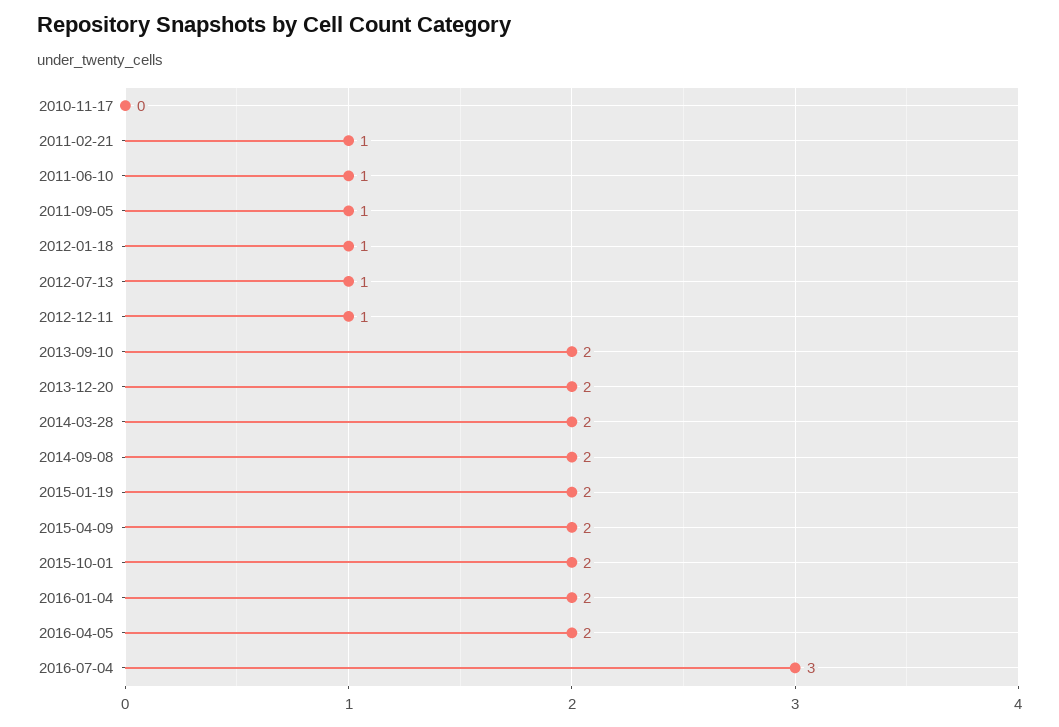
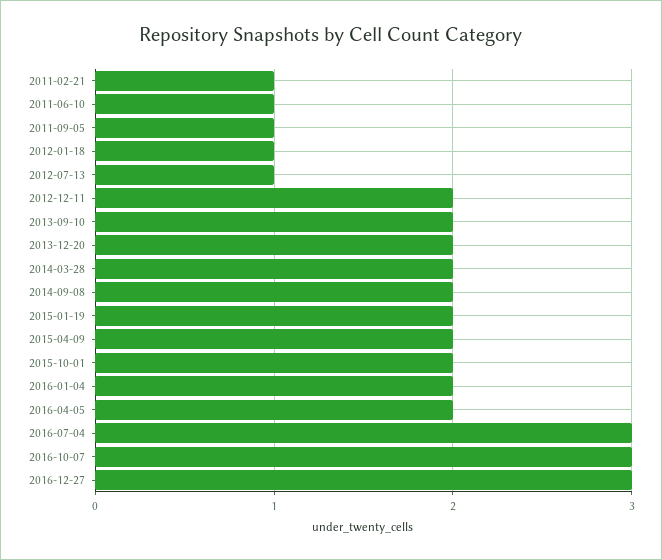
2010-11-17: 0 -> none
2012-12-11: 1 -> 2
2016-10-07: none -> 3
2016-12-27: none -> 3

